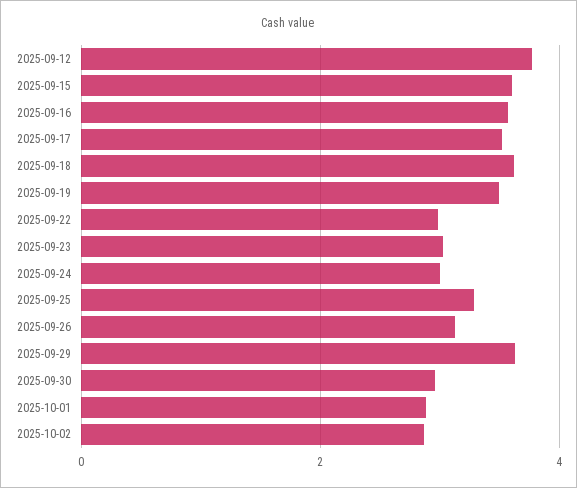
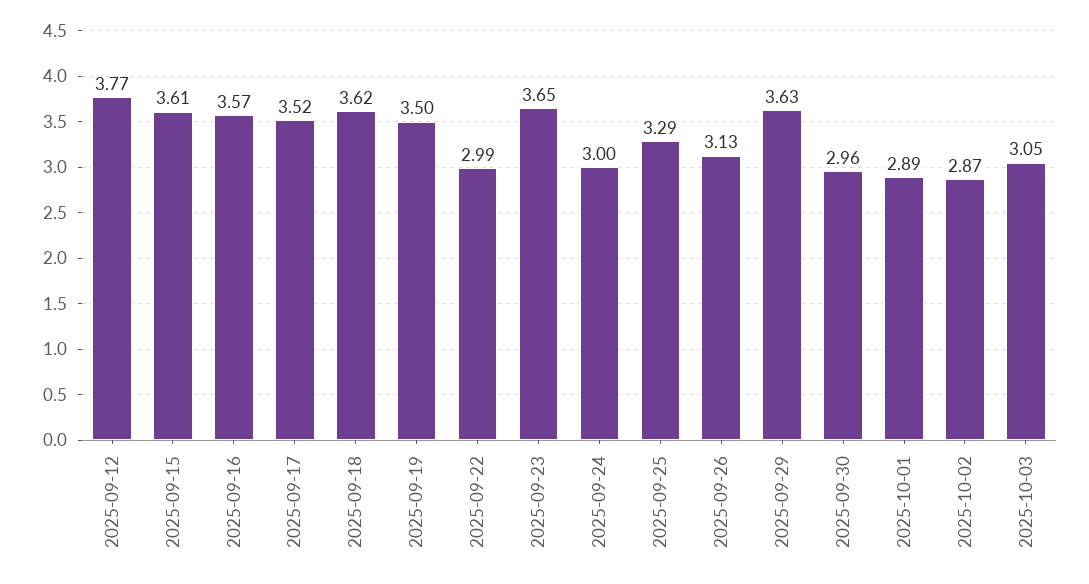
2025-09-23: 3 -> 3.65
2025-10-03: none -> 3.05

